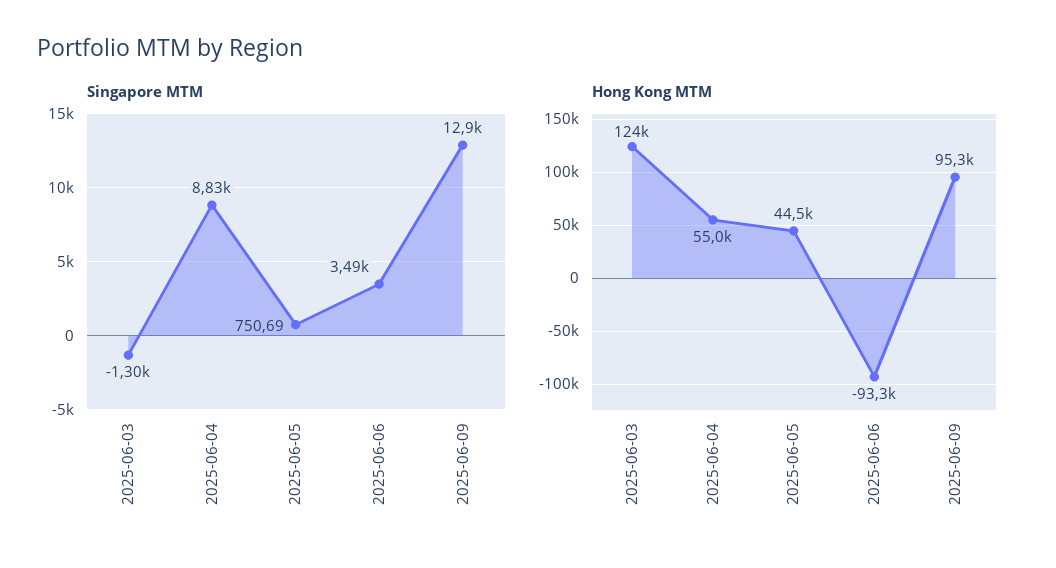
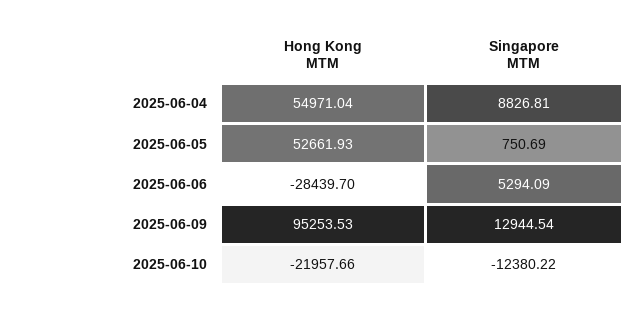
Singapore MTM, 2025-06-03: -1300 -> none
Singapore MTM, 2025-06-06: 3490 -> 5294.09
Hong Kong MTM, 2025-06-03: 124000 -> none
Hong Kong MTM, 2025-06-05: 44500 -> 52661.93
Hong Kong MTM, 2025-06-06: -93300 -> -28439.7
Hong Kong MTM, 2025-06-10: none -> -21957.66
Singapore MTM, 2025-06-10: none -> -12380.22

